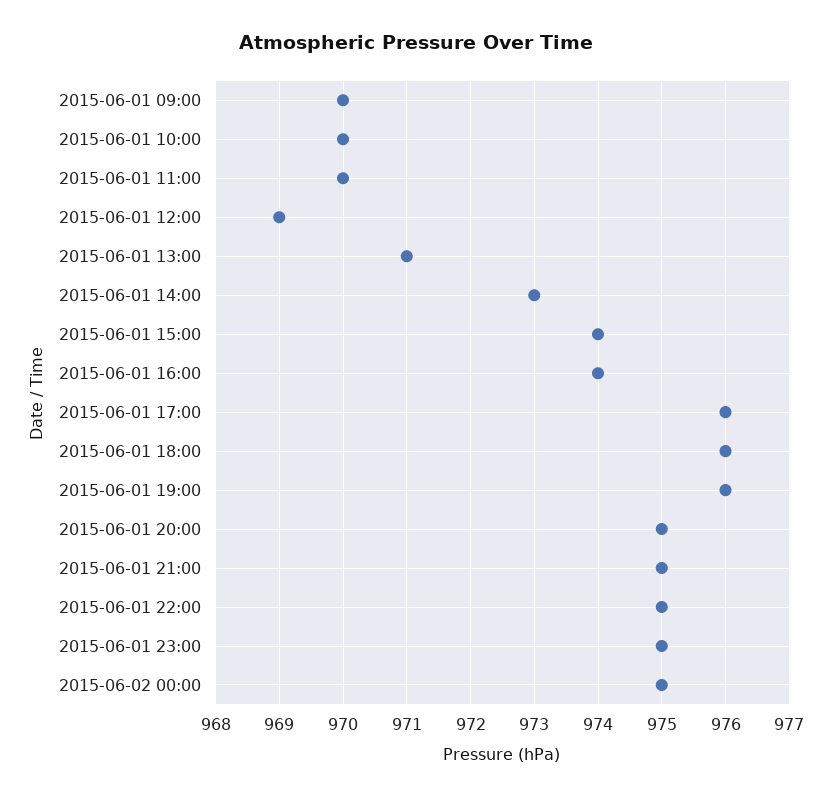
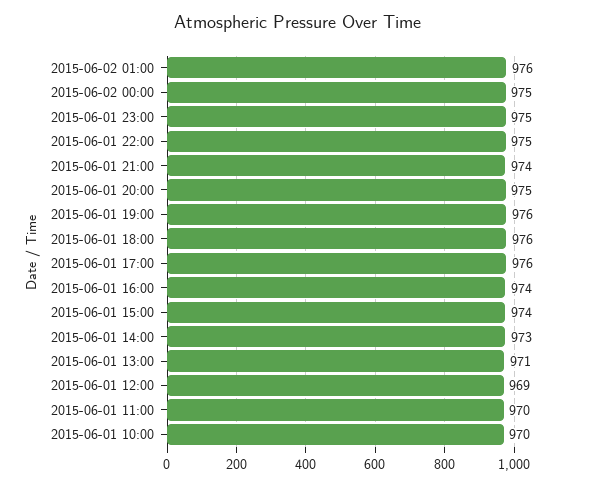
2015-06-01 09:00: 970 -> none
2015-06-01 21:00: 975 -> 974
2015-06-02 01:00: none -> 976

